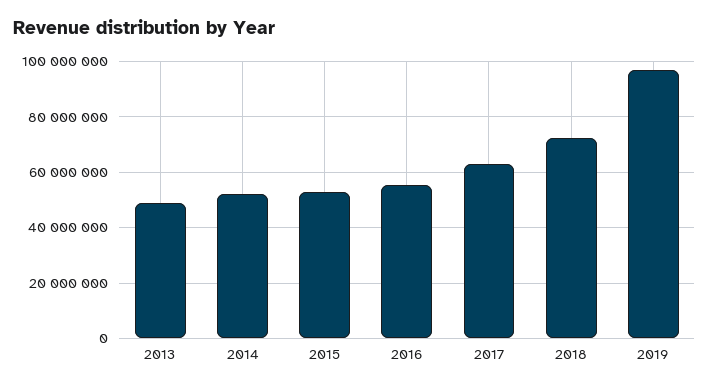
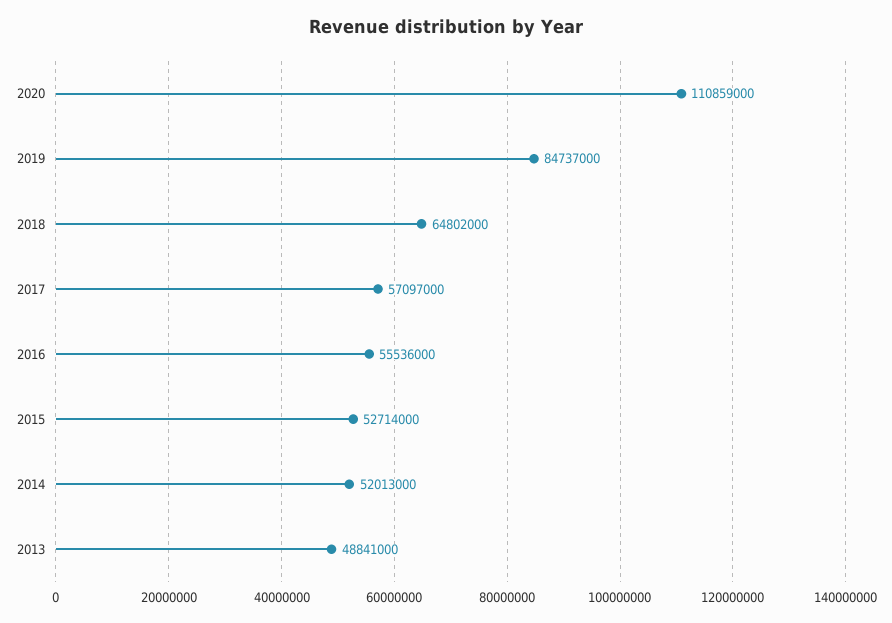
2017: 62500000 -> 57097000
2018: 72500000 -> 64802000
2019: 97500000 -> 84737000
2020: none -> 110859000

